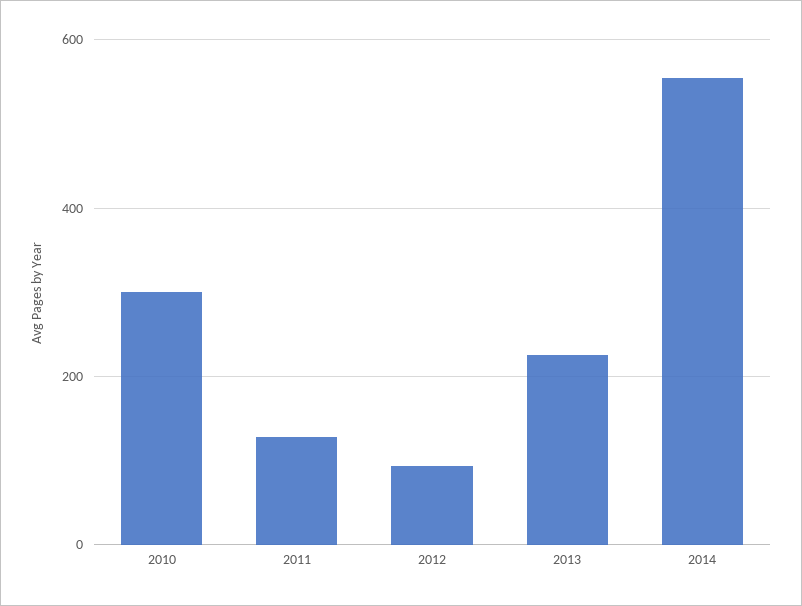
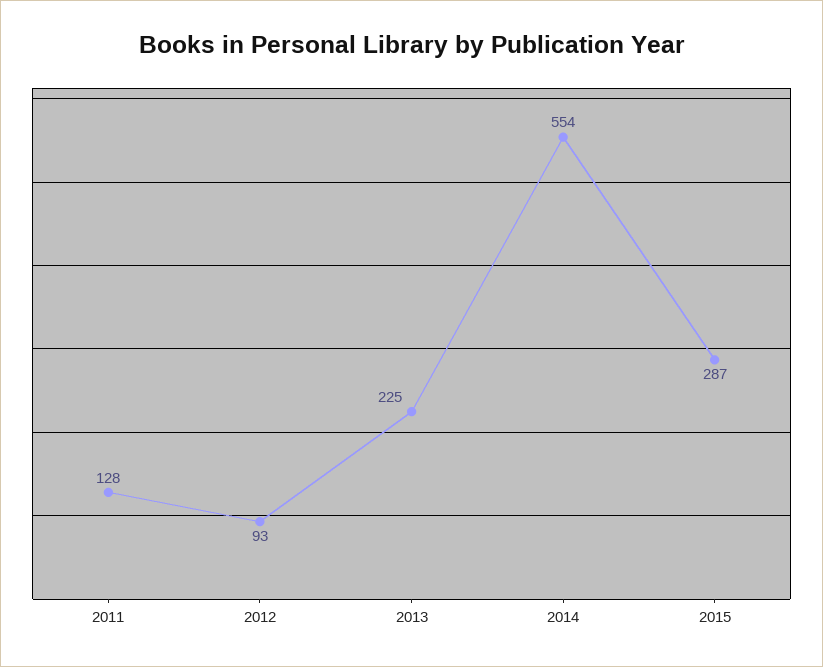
2010: 300 -> none
2015: none -> 287

